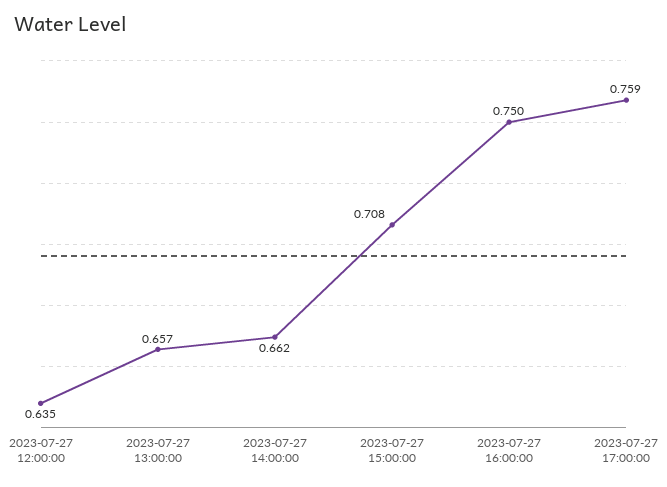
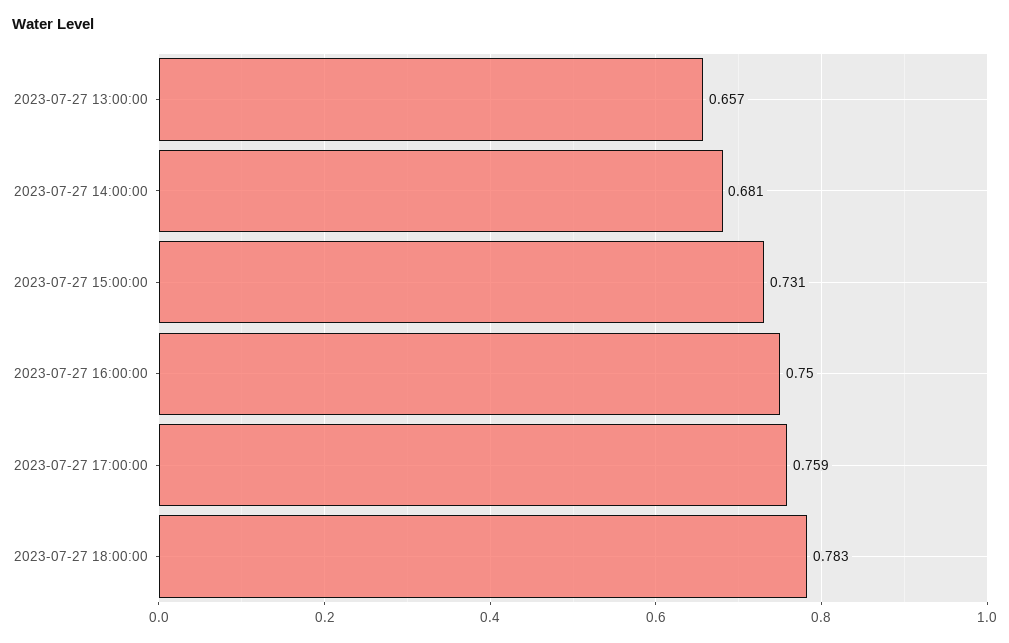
2023-07-27 12:00:00: 0.635 -> none
2023-07-27 14:00:00: 0.662 -> 0.681
2023-07-27 15:00:00: 0.708 -> 0.731
2023-07-27 18:00:00: none -> 0.783

